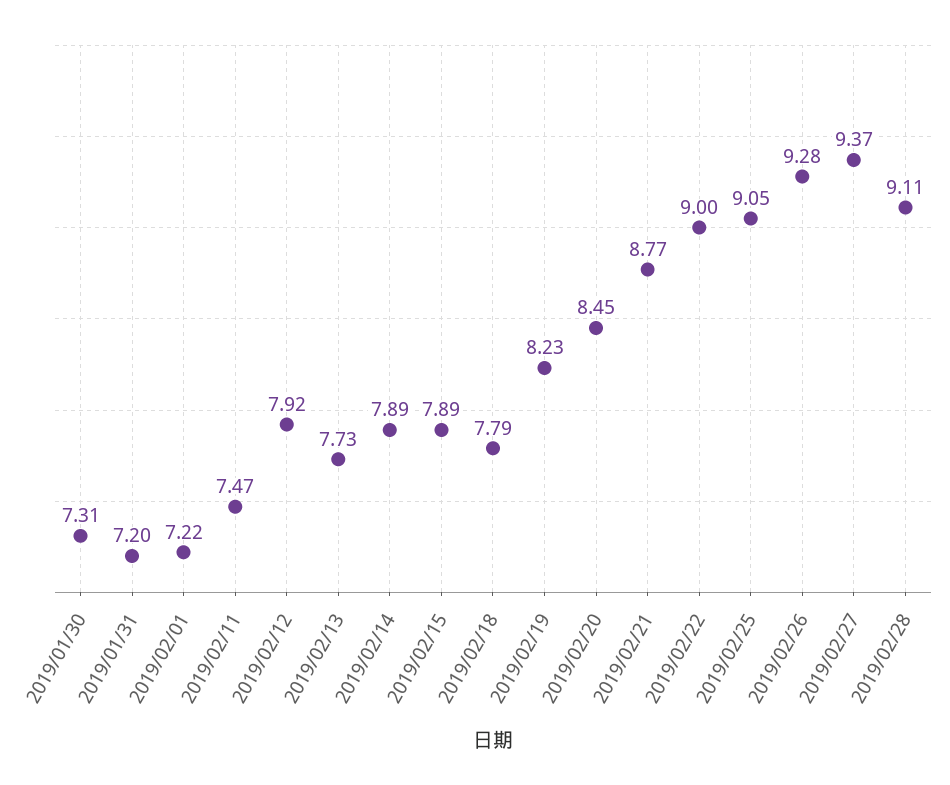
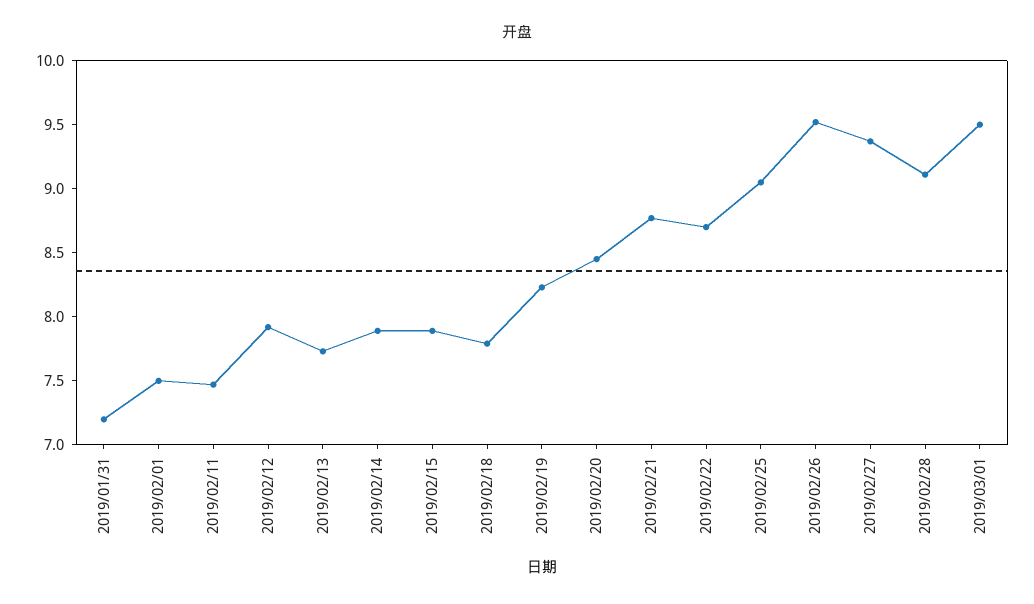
2019/01/30: 7.31 -> none
2019/02/01: 7.22 -> 7.5
2019/02/22: 9 -> 8.7
2019/02/26: 9.28 -> 9.5
2019/03/01: none -> 9.5

